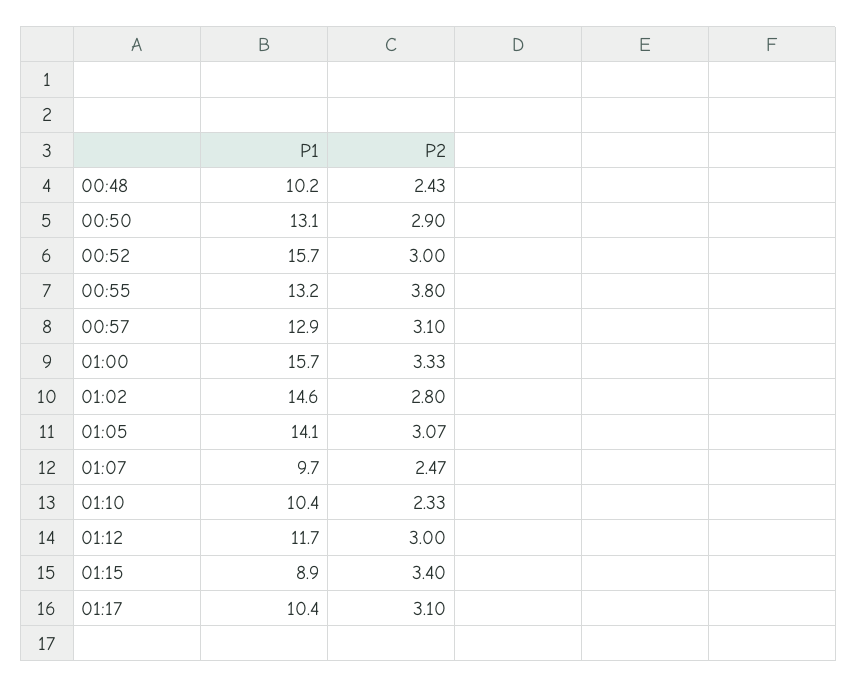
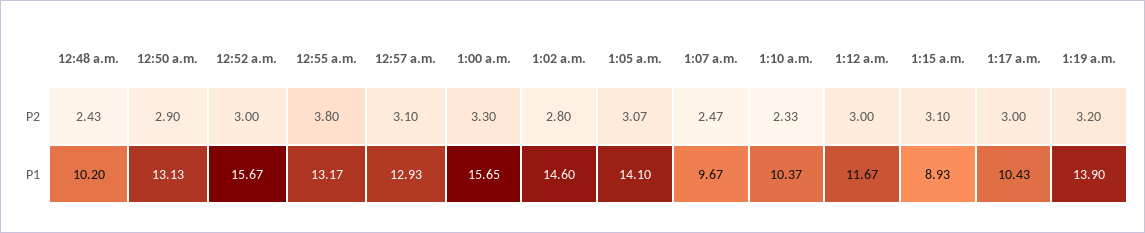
P2, 01:00: 3.33 -> 3.3
P2, 01:15: 3.4 -> 3.1
P2, 01:17: 3.1 -> 3
P2, 1:19 a.m.: none -> 3.2
P1, 1:19 a.m.: none -> 13.9

